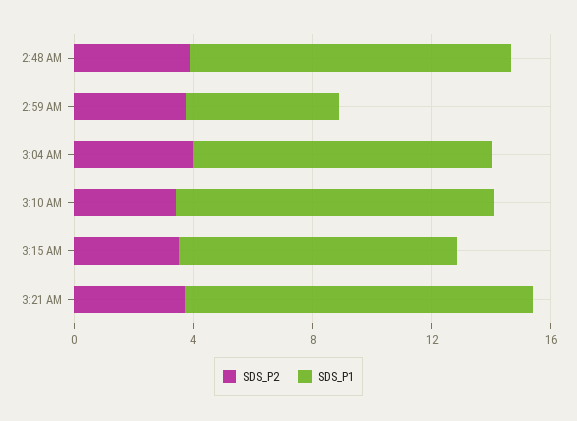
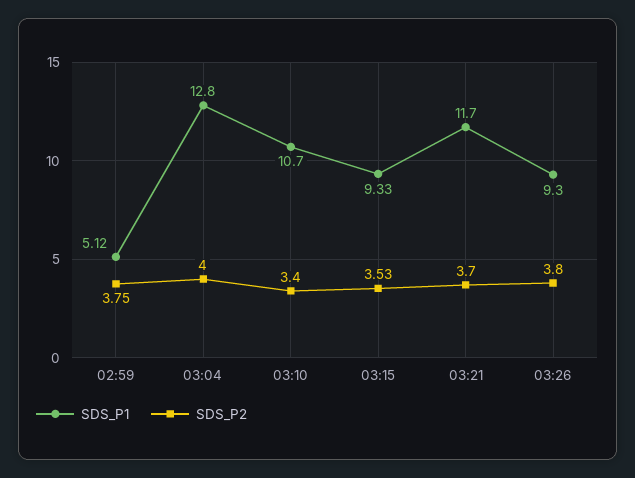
SDS_P2, 2:48 AM: 4 -> none
SDS_P1, 2:48 AM: 11 -> none
SDS_P1, 3:04 AM: 10 -> 12.8
SDS_P1, 03:26: none -> 9.3
SDS_P2, 03:26: none -> 3.8

